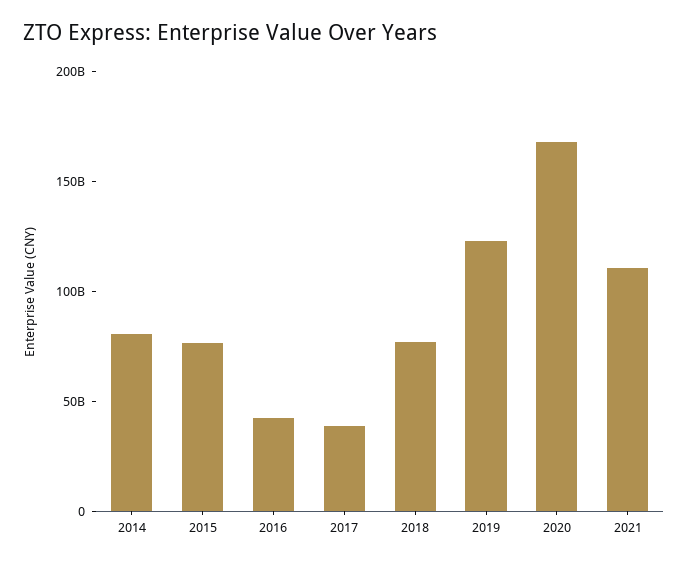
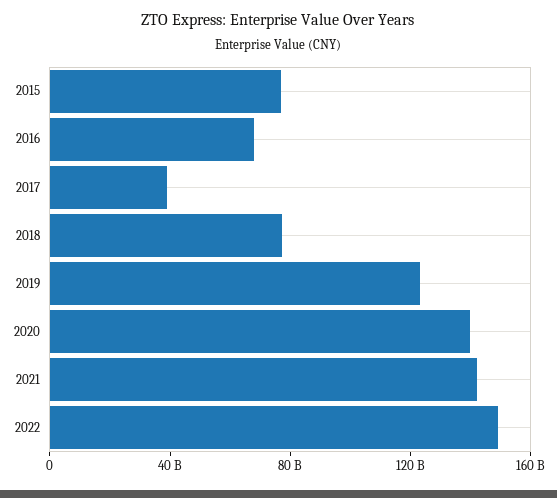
2014: 80000000000 -> none
2016: 40000000000 -> 70000000000
2020: 170000000000 -> 140000000000
2021: 110000000000 -> 140000000000
2022: none -> 150000000000

